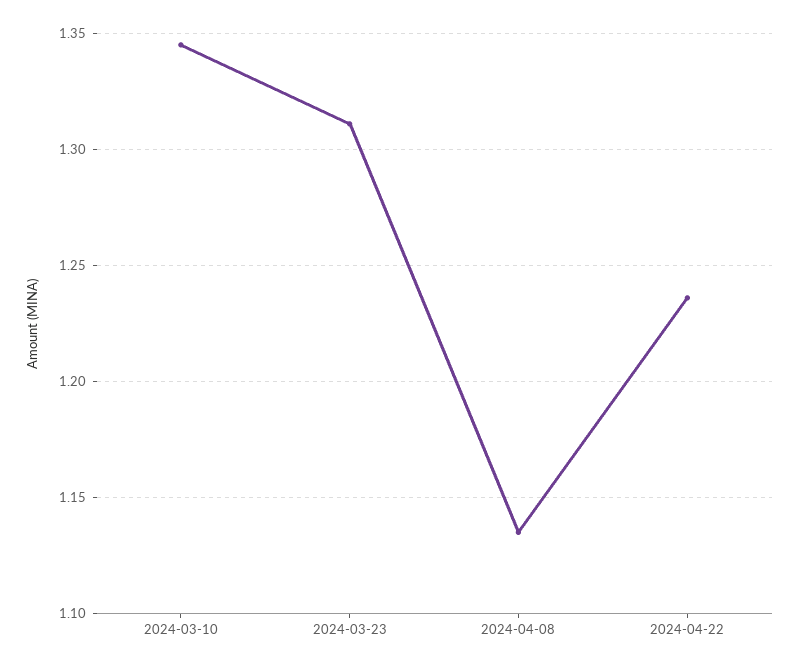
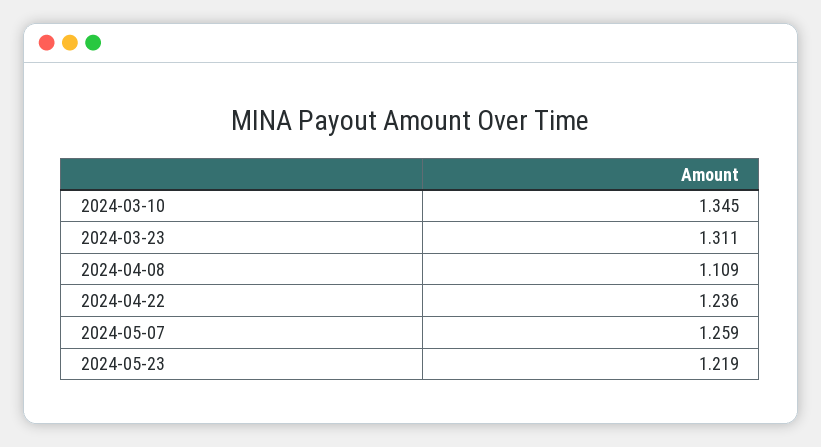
2024-04-08: 1.135 -> 1.109
2024-05-07: none -> 1.259
2024-05-23: none -> 1.219

